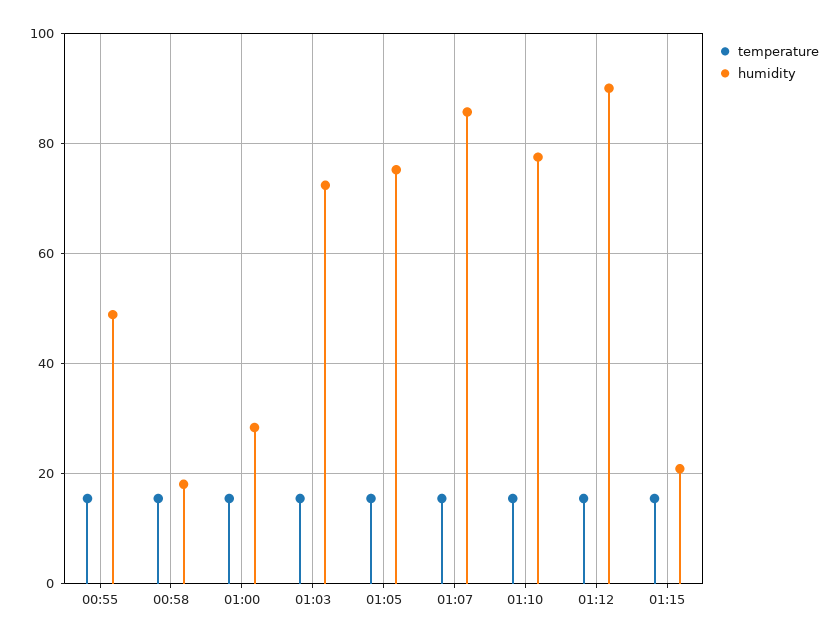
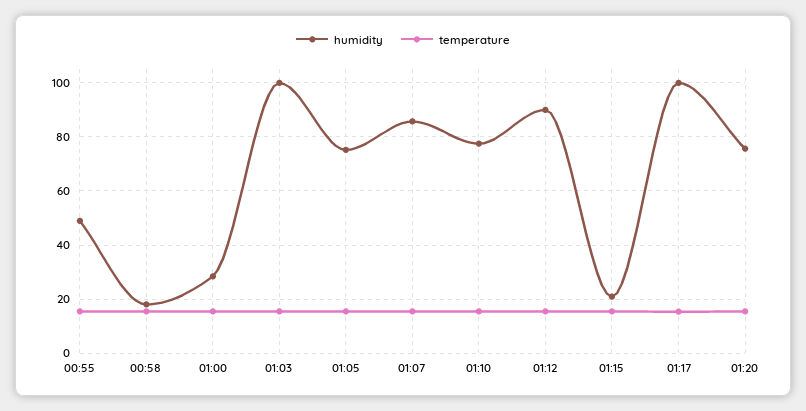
humidity, 01:03: 72 -> 100
humidity, 01:17: none -> 100
temperature, 01:17: none -> 15
humidity, 01:20: none -> 75
temperature, 01:20: none -> 15

